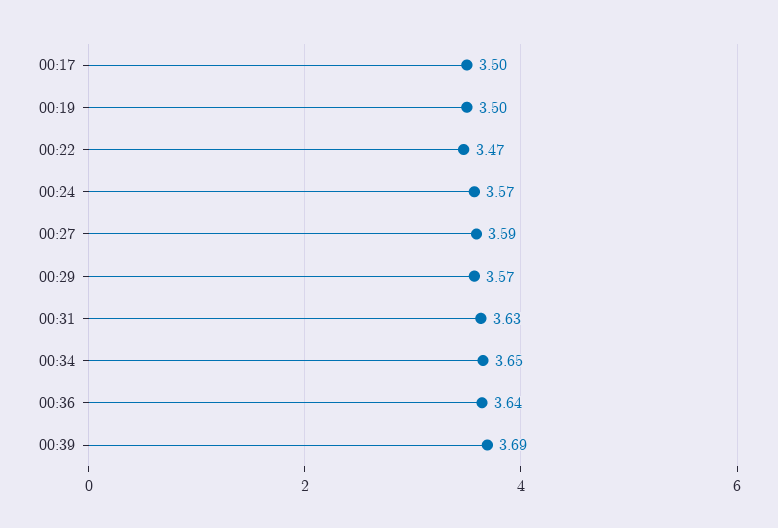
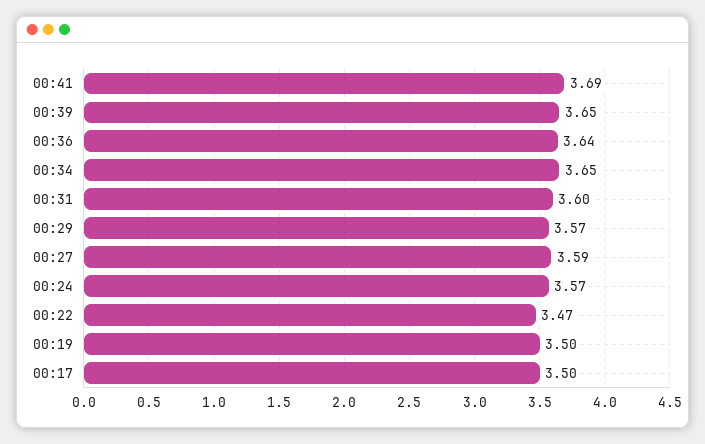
00:31: 3.63 -> 3.6
00:39: 3.69 -> 3.65
00:41: none -> 3.69

